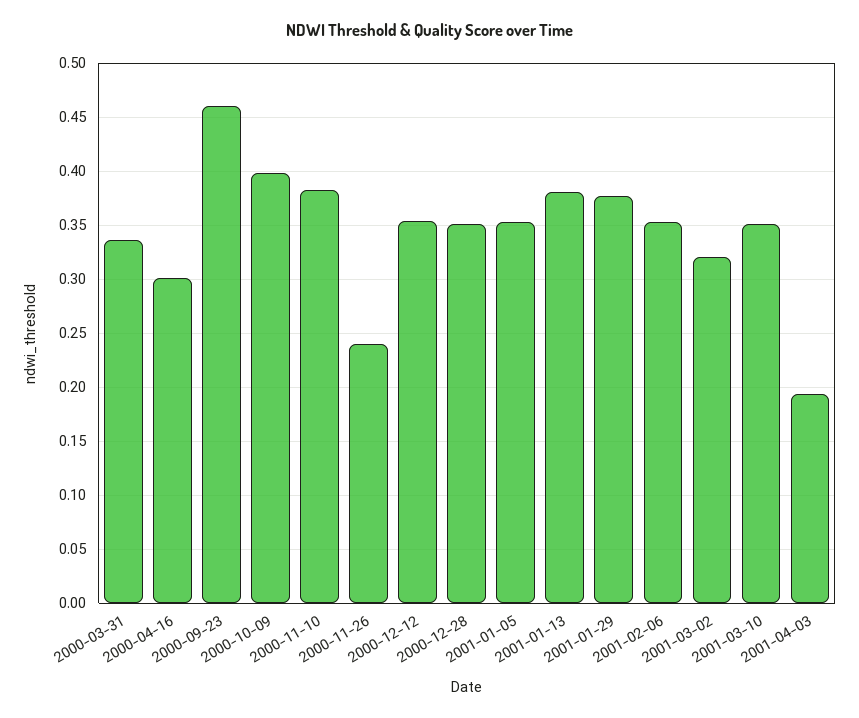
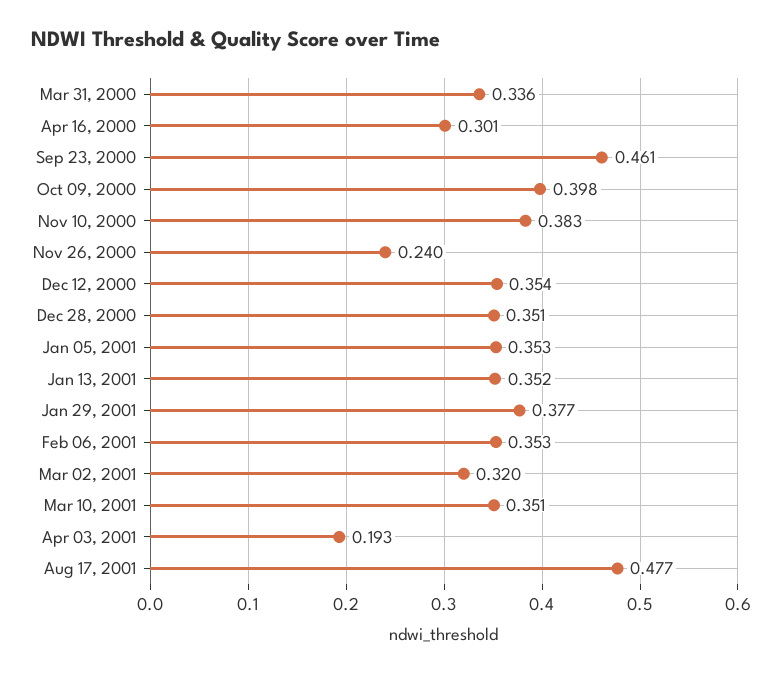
2001-01-13: 0.38 -> 0.352
Aug 17, 2001: none -> 0.477

